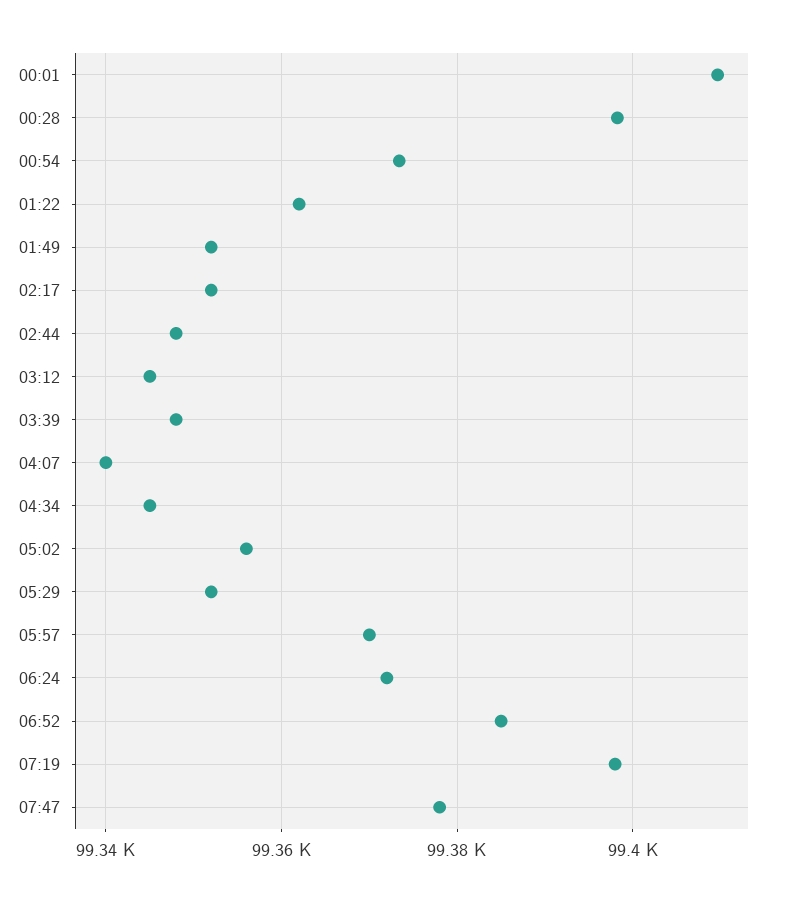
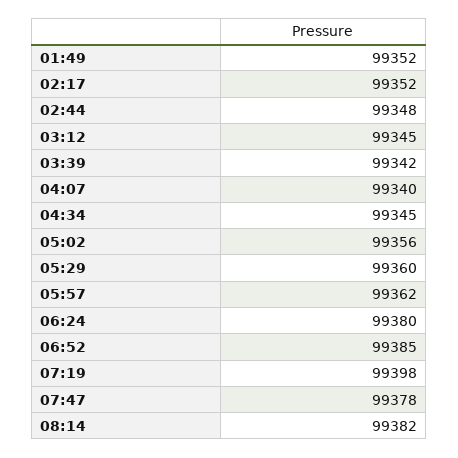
00:01: 99410 -> none
00:28: 99398 -> none
00:54: 99374 -> none
01:22: 99362 -> none
03:39: 99348 -> 99342
05:29: 99352 -> 99360
05:57: 99370 -> 99362
06:24: 99372 -> 99380
08:14: none -> 99382

